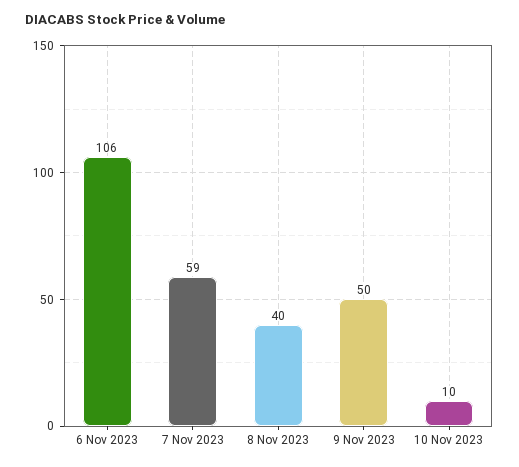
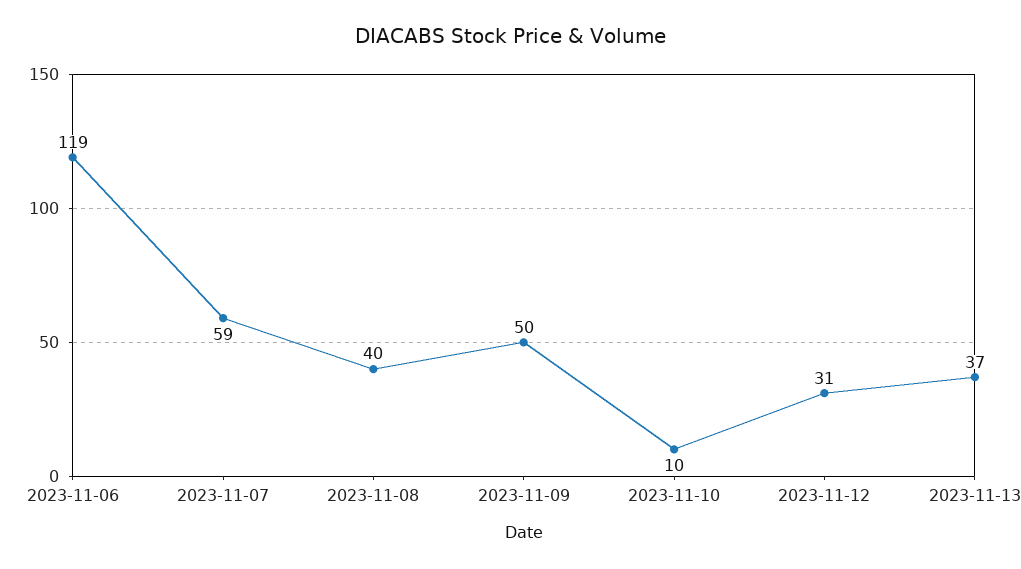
6 Nov 2023: 106 -> 119
2023-11-12: none -> 31
2023-11-13: none -> 37

